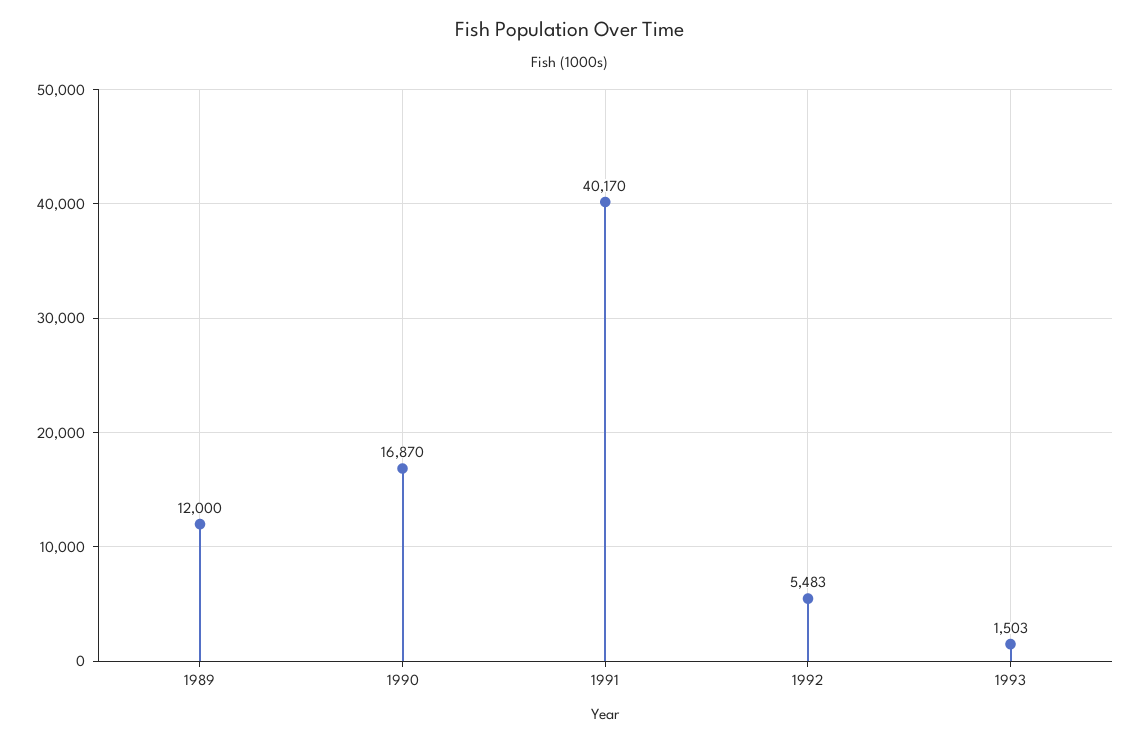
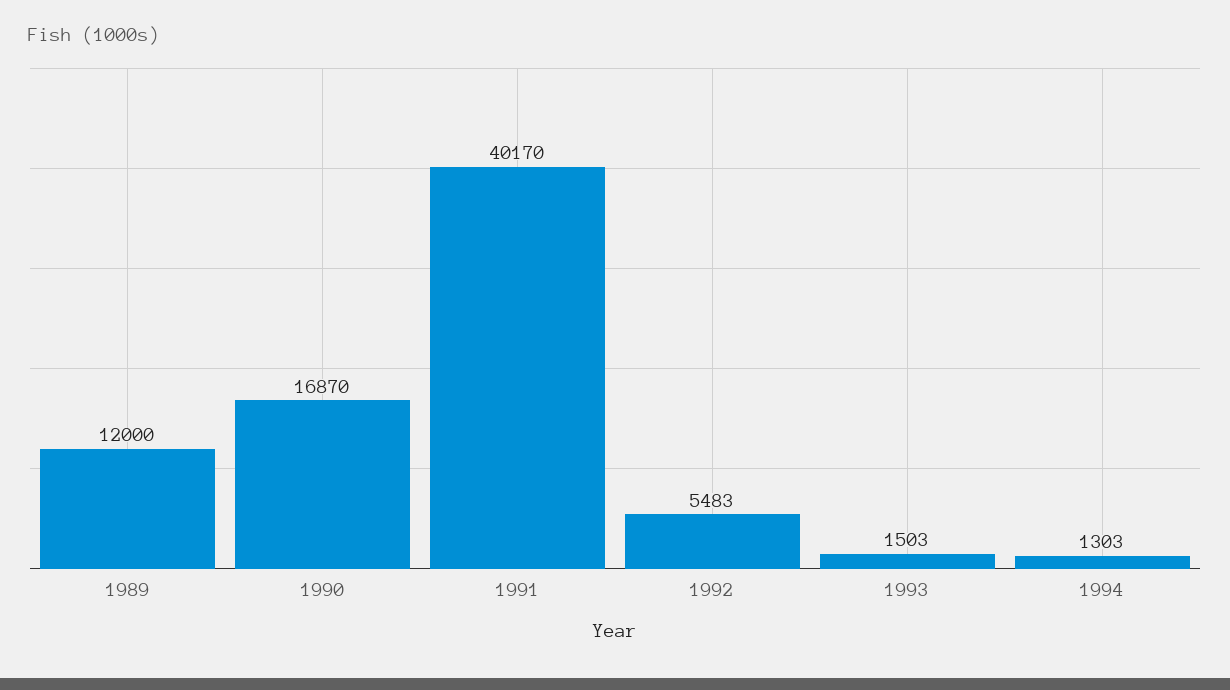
1994: none -> 1303

